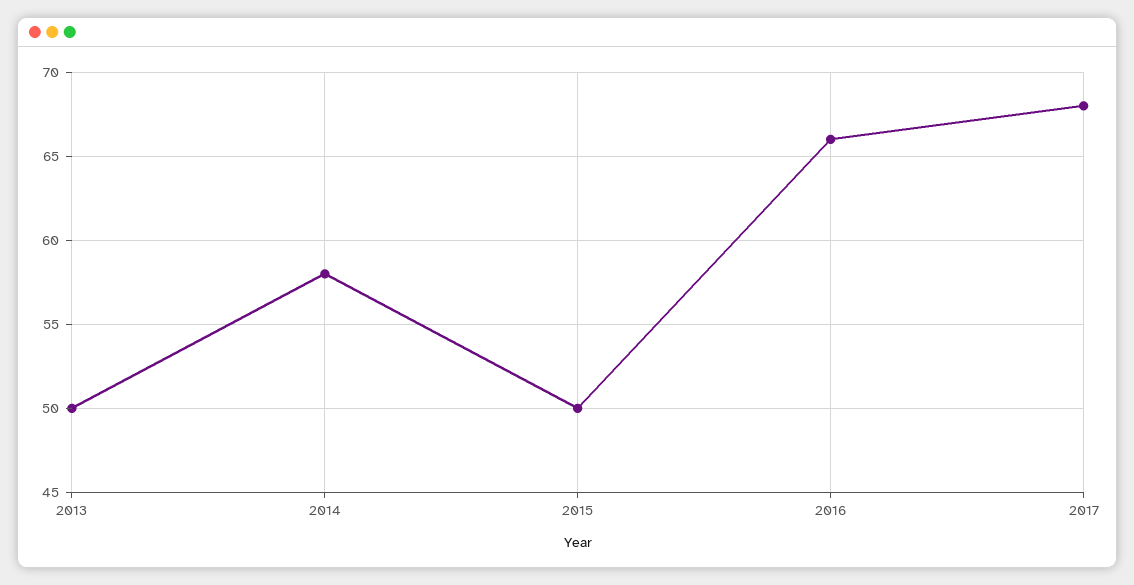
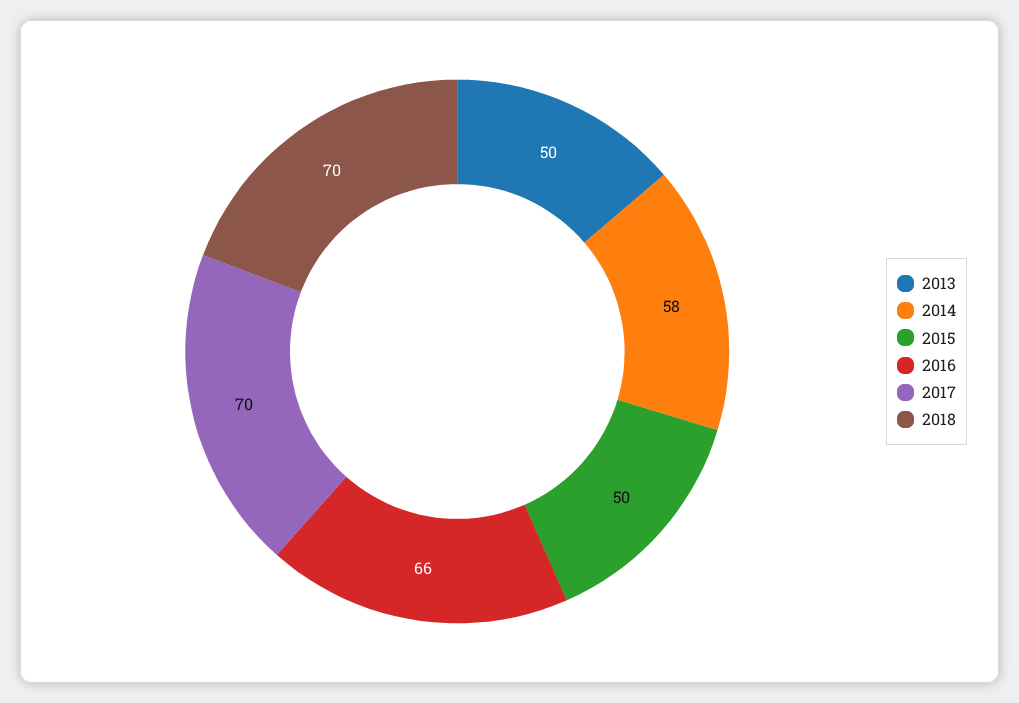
2017: 68 -> 70
2018: none -> 70

